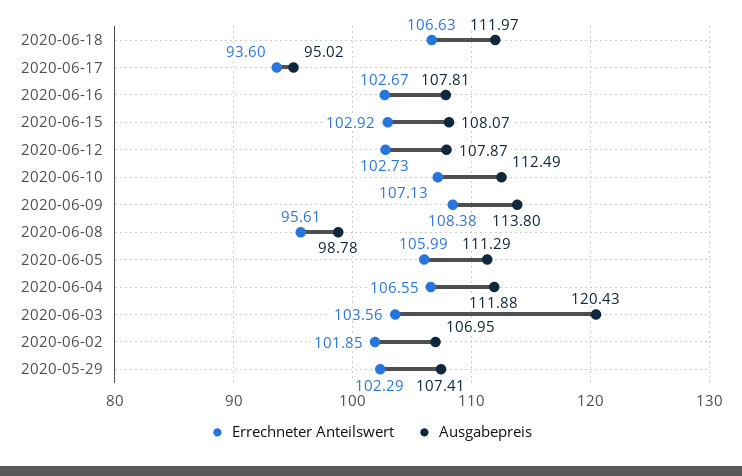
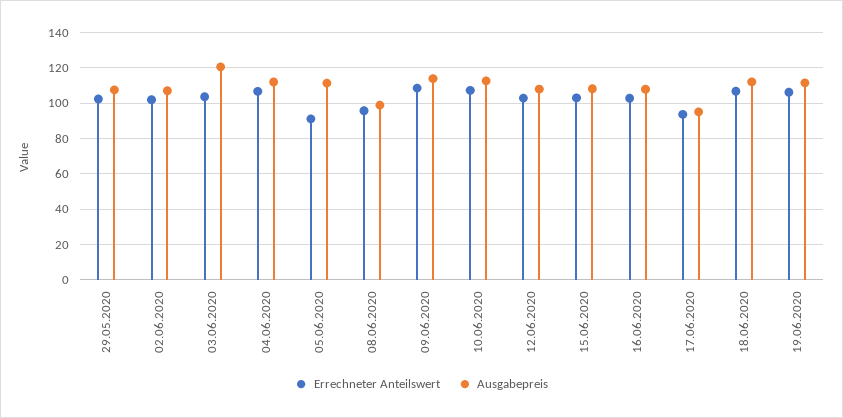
Errechneter Anteilswert, 2020-06-05: 105.99 -> 90
Errechneter Anteilswert, 19.06.2020: none -> 105
Ausgabepreis, 19.06.2020: none -> 110

